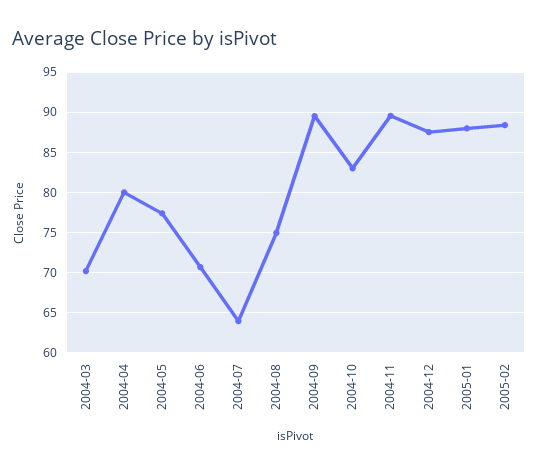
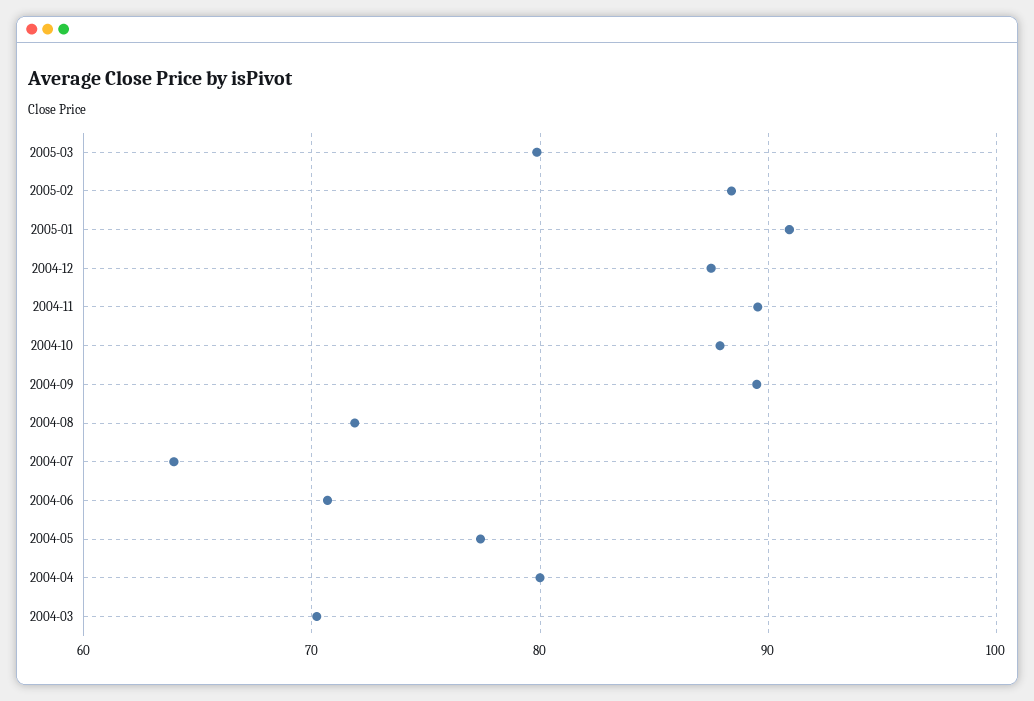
2004-08: 75 -> 72
2004-10: 83 -> 88
2005-01: 88 -> 91
2005-03: none -> 80

